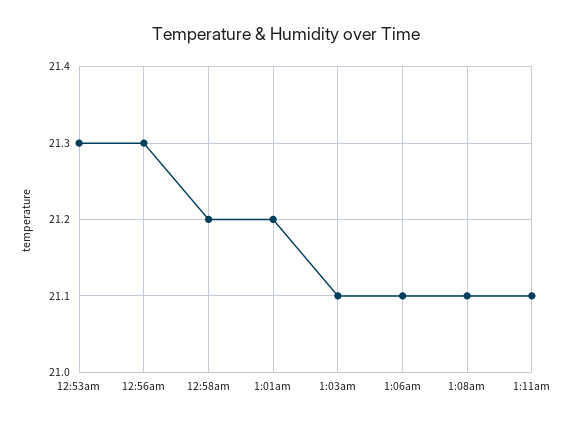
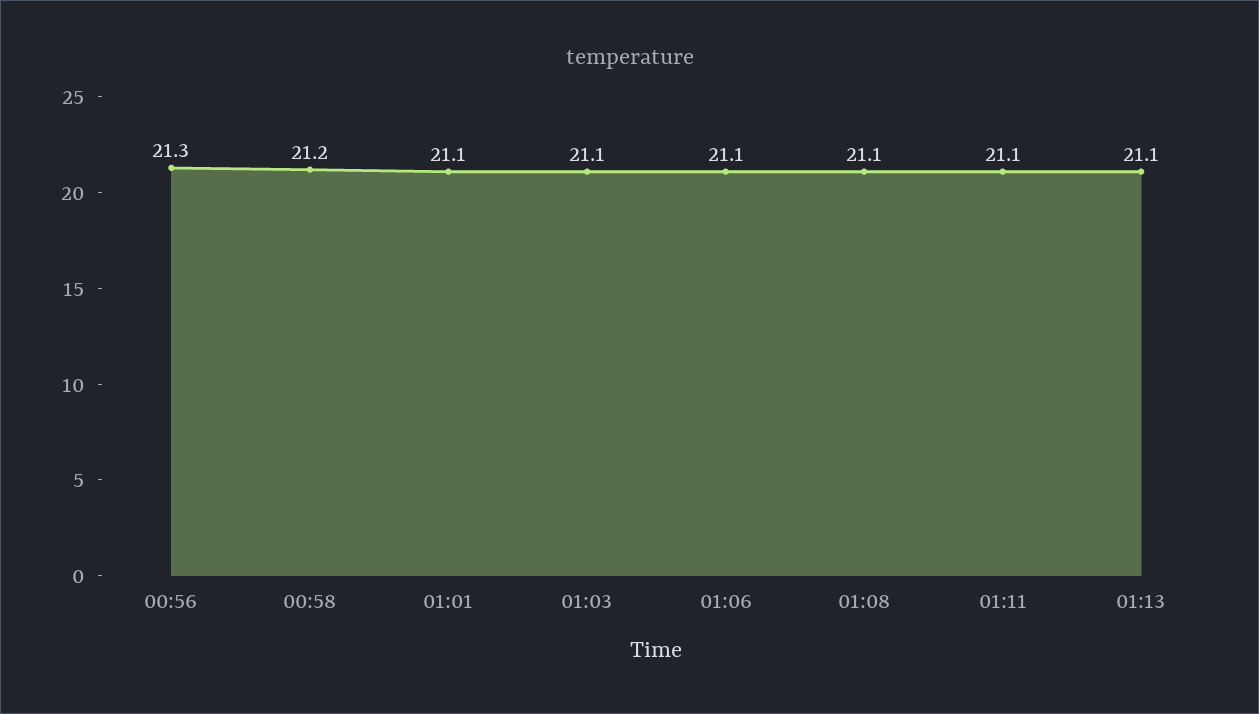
12:53am: 21.3 -> none
1:01am: 21.2 -> 21.1
01:13: none -> 21.1

